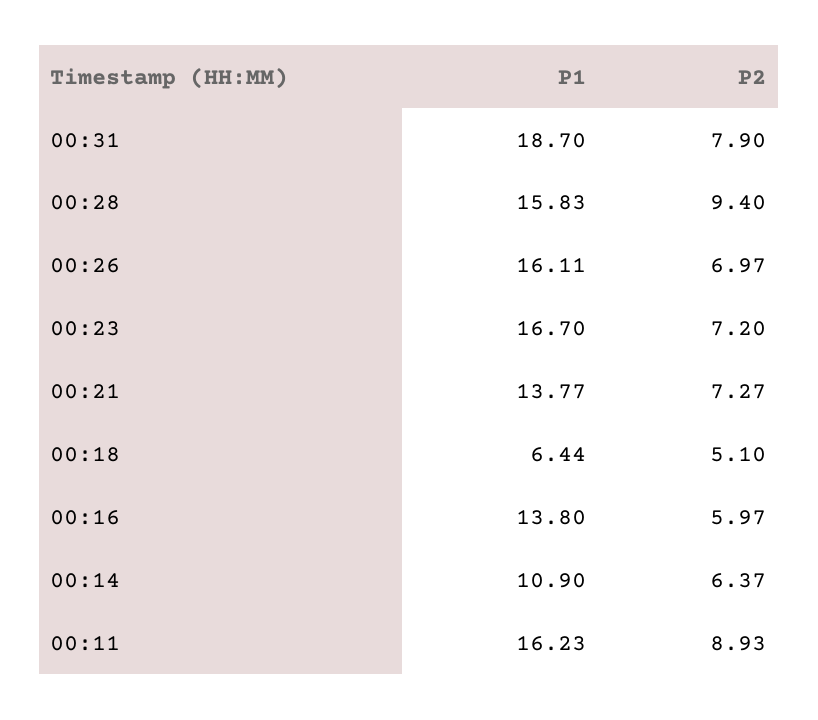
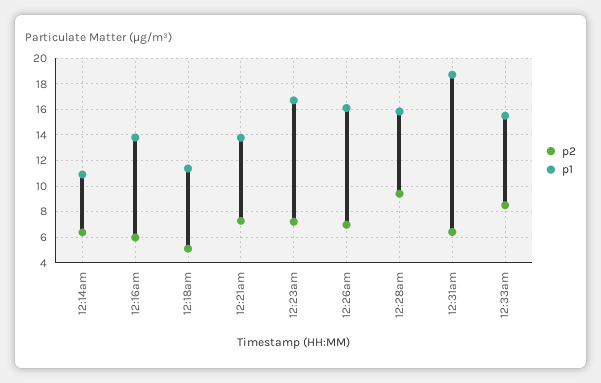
P2, 00:31: 7.9 -> 6.5
P1, 00:18: 6.44 -> 11.5
P1, 00:11: 16.23 -> none
P2, 00:11: 8.93 -> none
P2, 12:33am: none -> 8.5
P1, 12:33am: none -> 15.5

